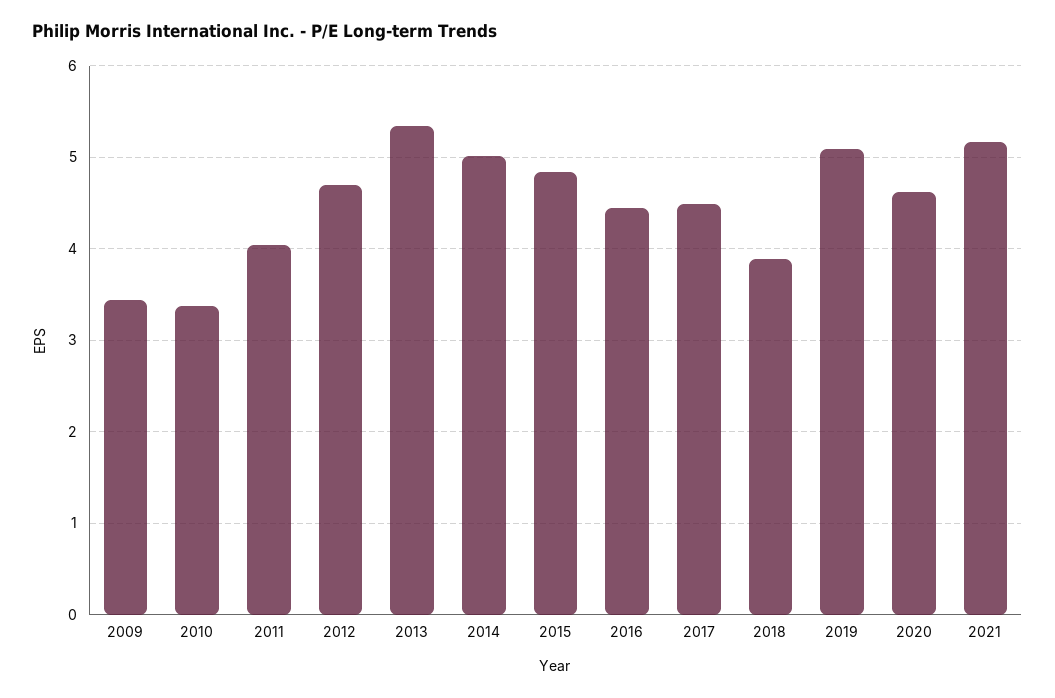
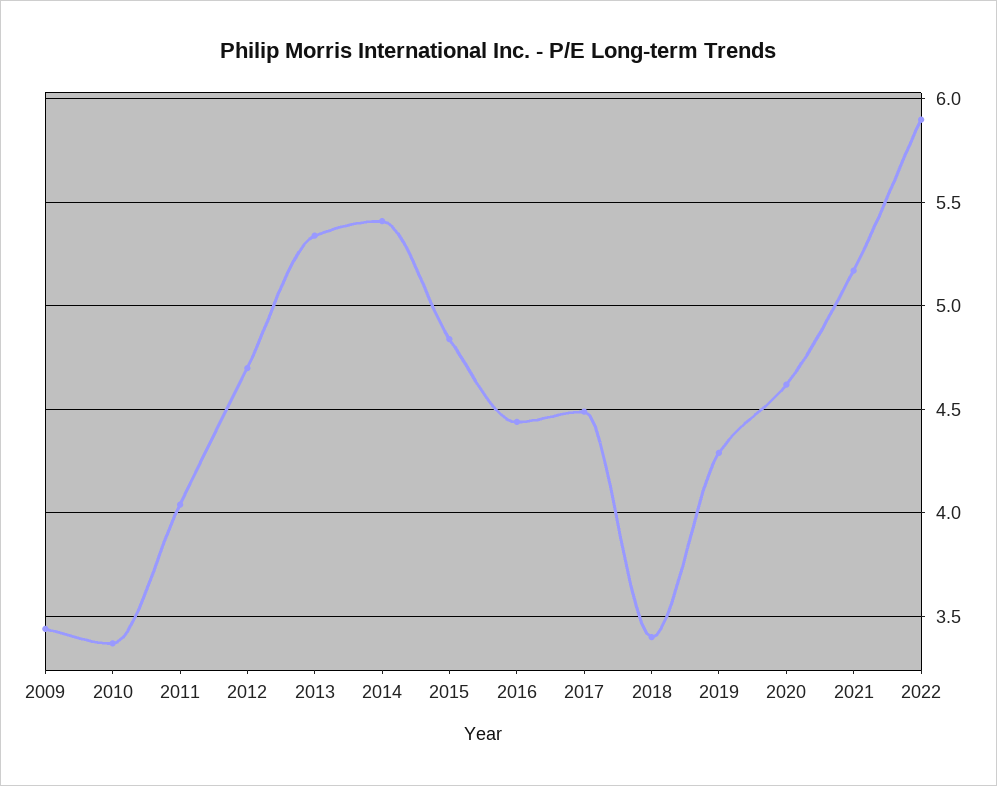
2014: 5 -> 5.4
2018: 3.9 -> 3.4
2019: 5.1 -> 4.3
2022: none -> 5.9

